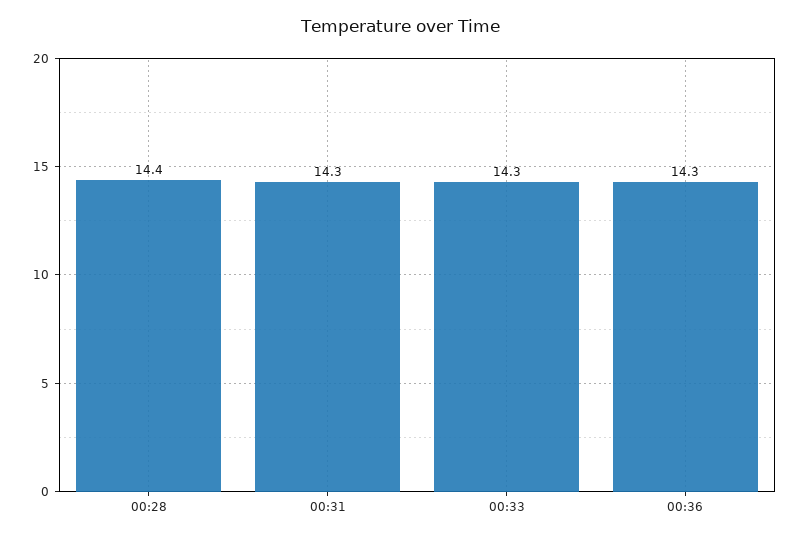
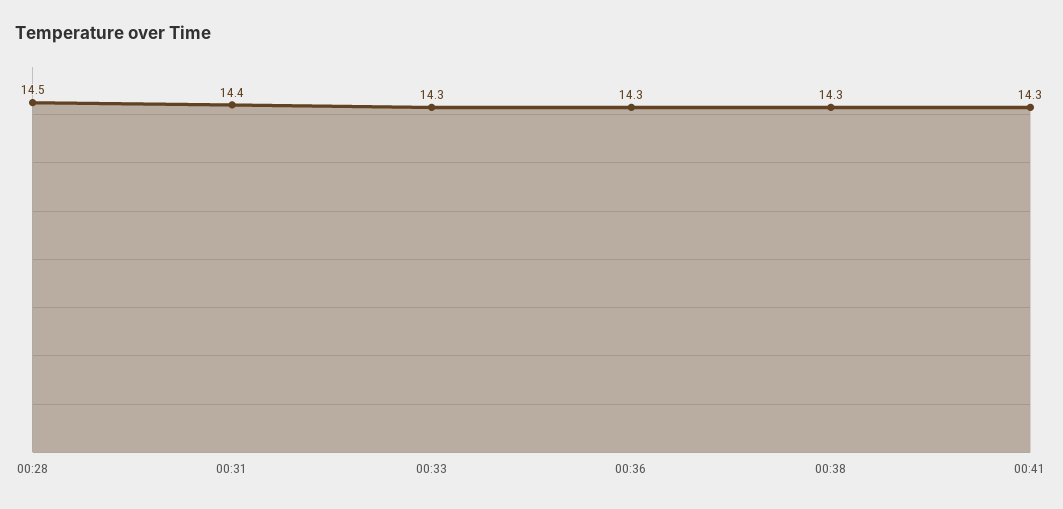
00:28: 14.4 -> 14.5
00:31: 14.3 -> 14.4
00:38: none -> 14.3
00:41: none -> 14.3

